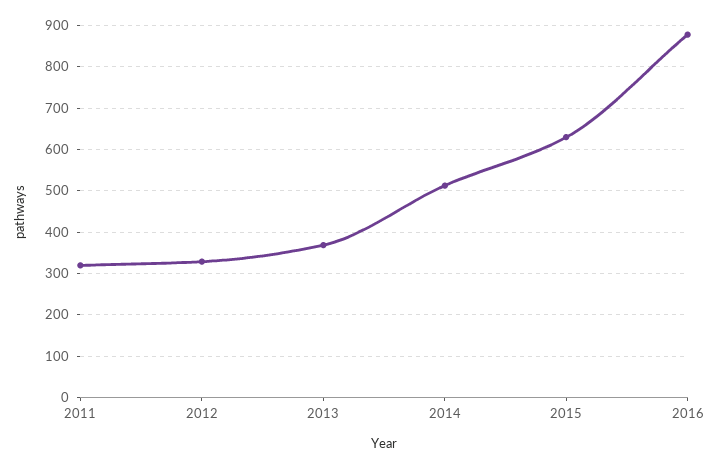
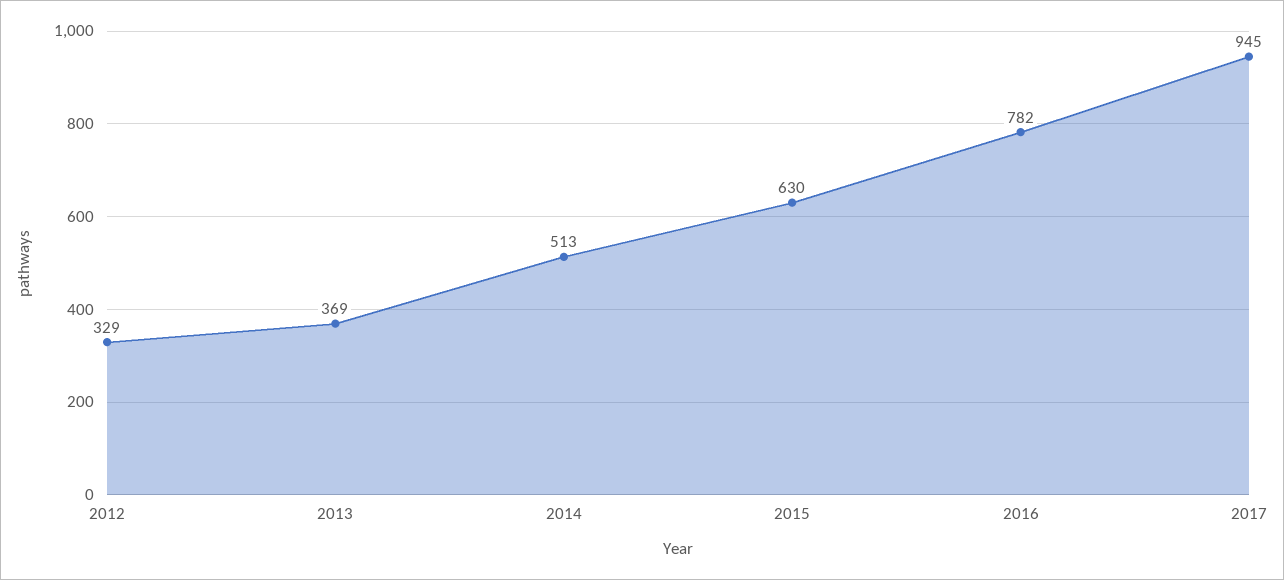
2011: 320 -> none
2016: 880 -> 782
2017: none -> 945

